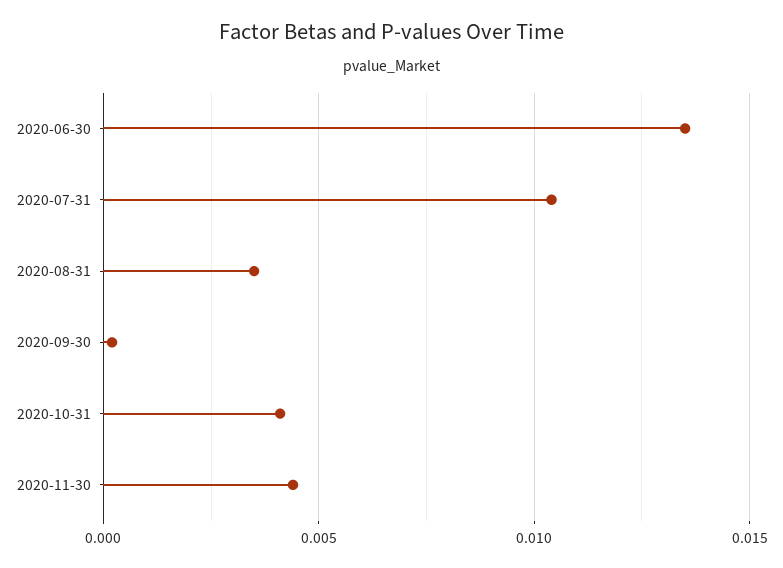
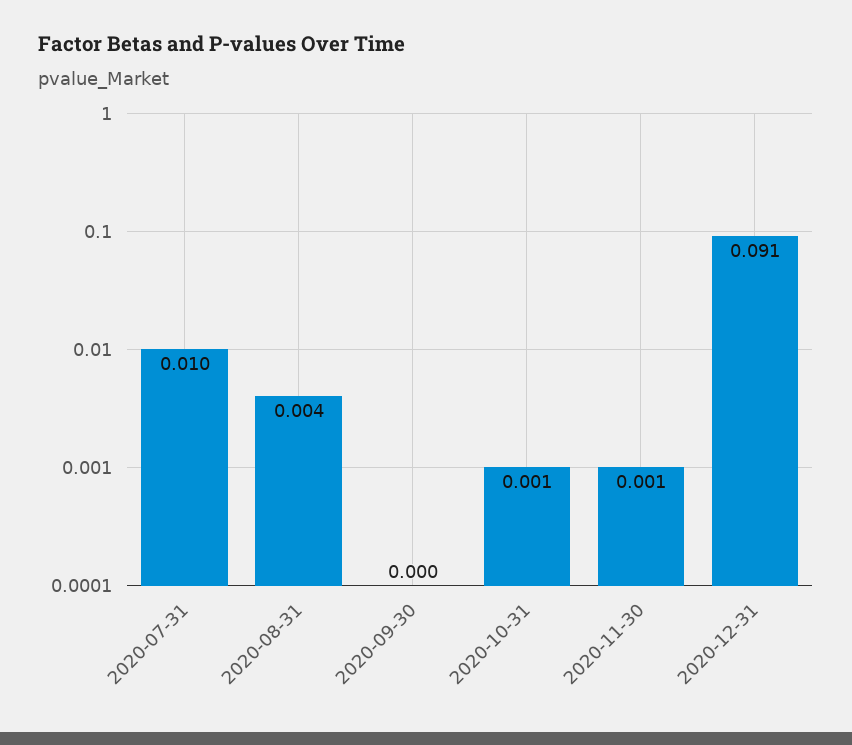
2020-06-30: 0.0135 -> none
2020-10-31: 0.004 -> 0.001
2020-11-30: 0.0045 -> 0.001
2020-12-31: none -> 0.091

